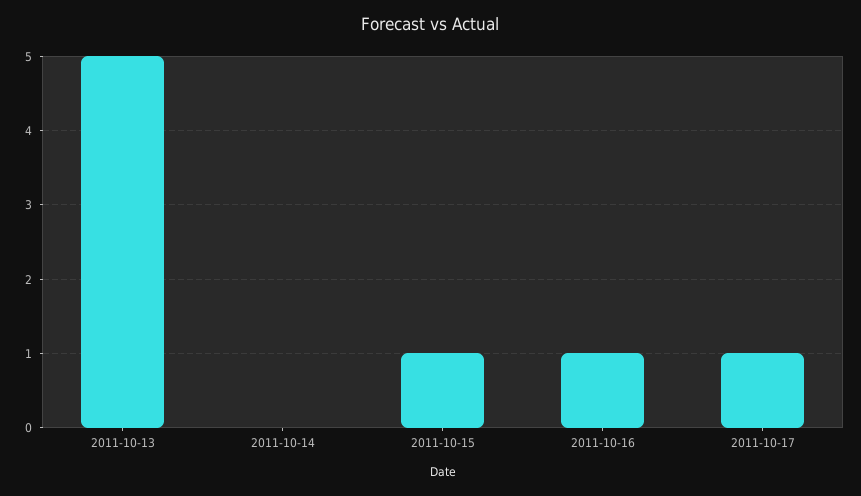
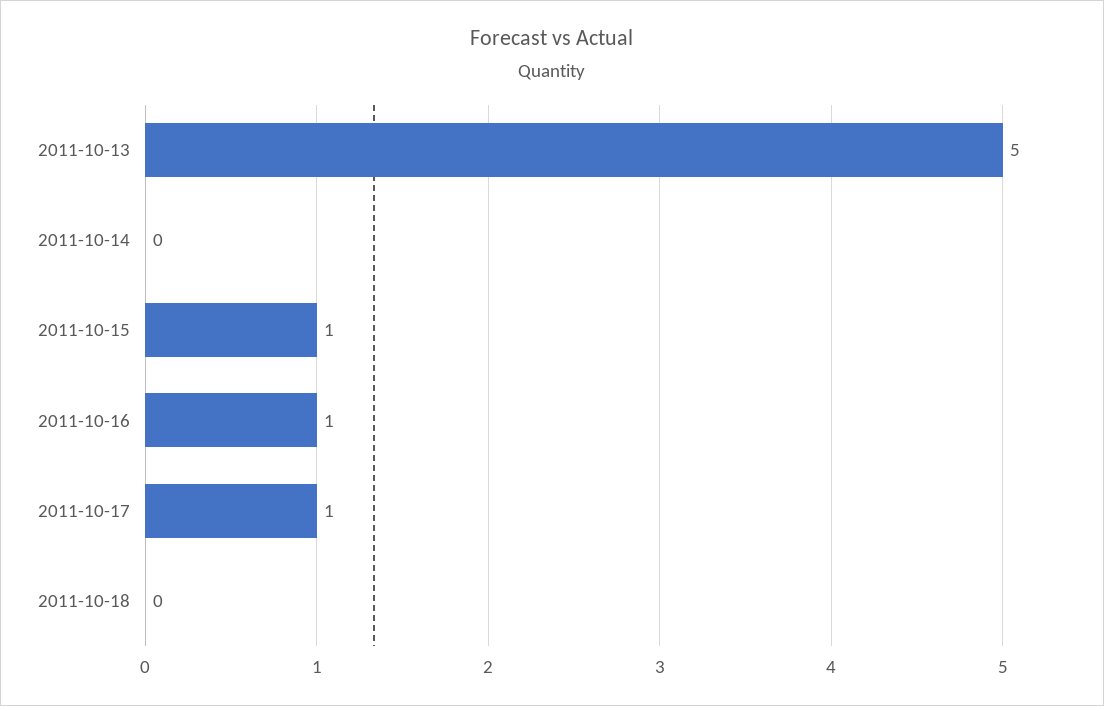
2011-10-18: none -> 0

